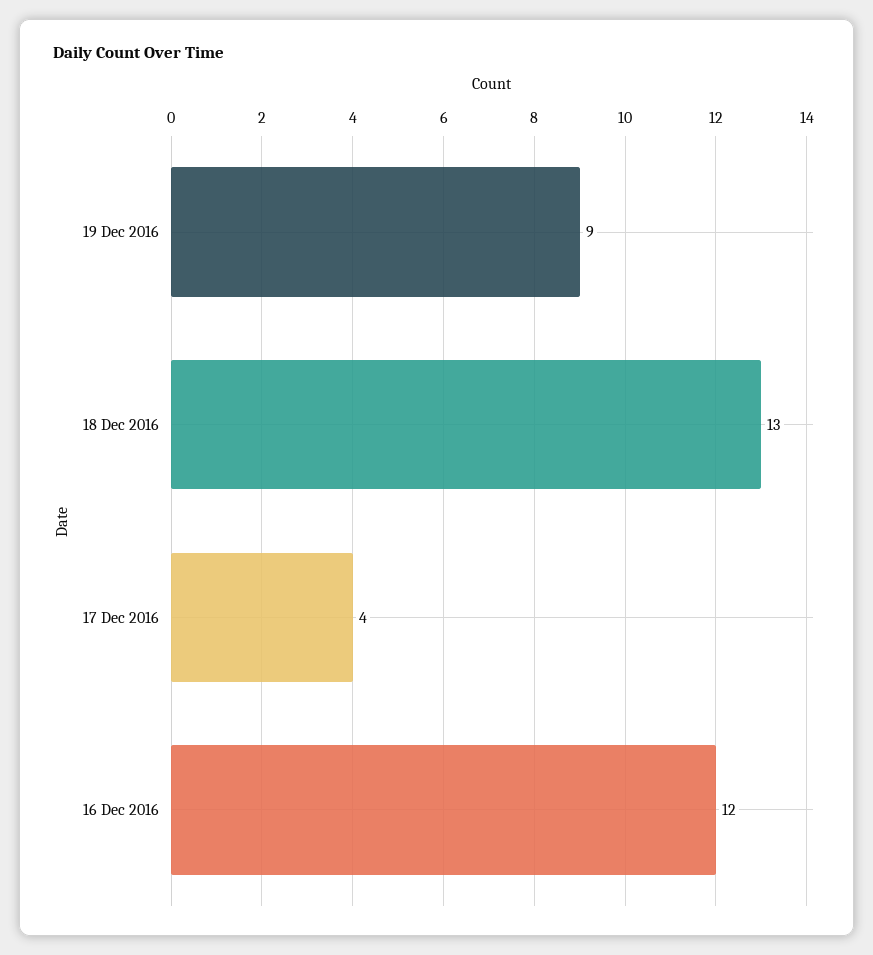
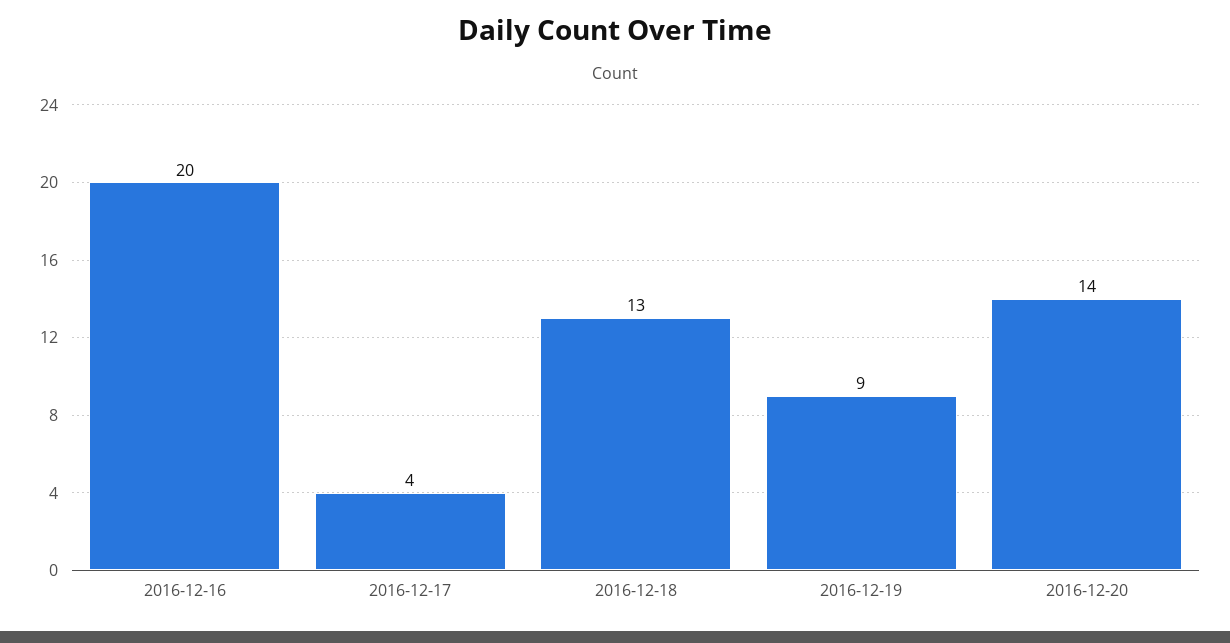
16 Dec 2016: 12 -> 20
2016-12-20: none -> 14

